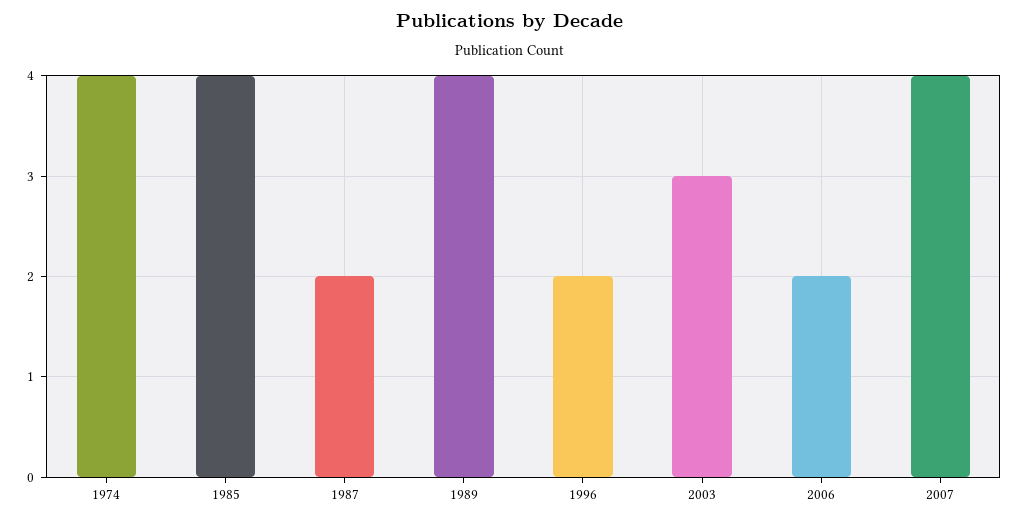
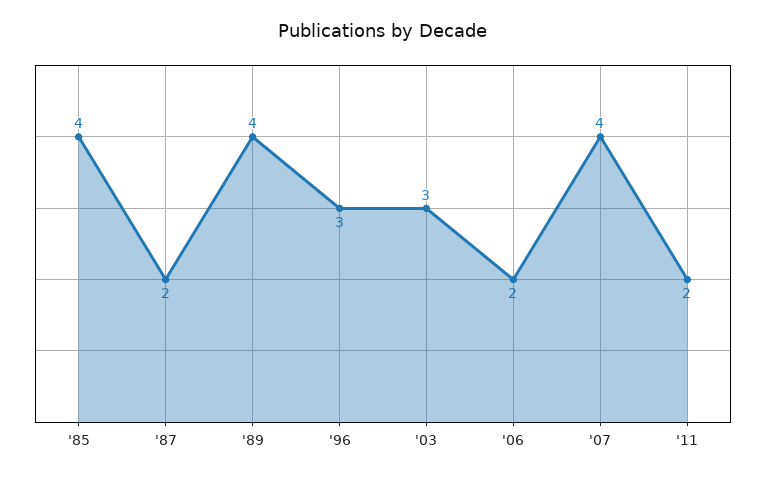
1974: 4 -> none
1996: 2 -> 3
'11: none -> 2

